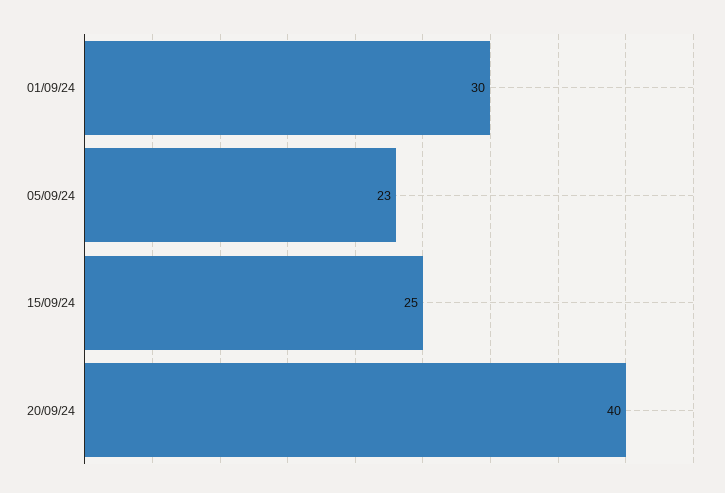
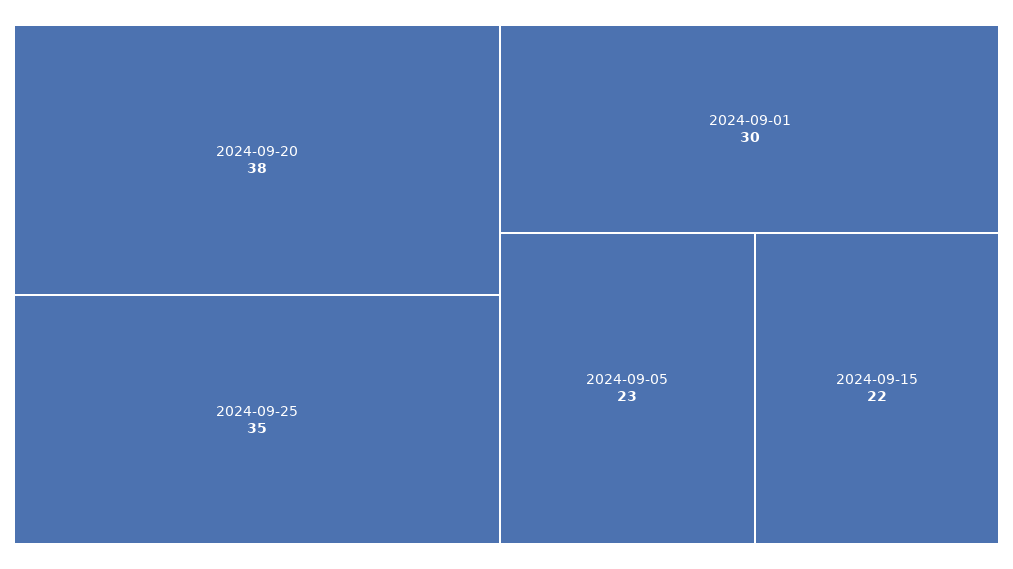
15/09/24: 25 -> 22
20/09/24: 40 -> 38
2024-09-25: none -> 35

